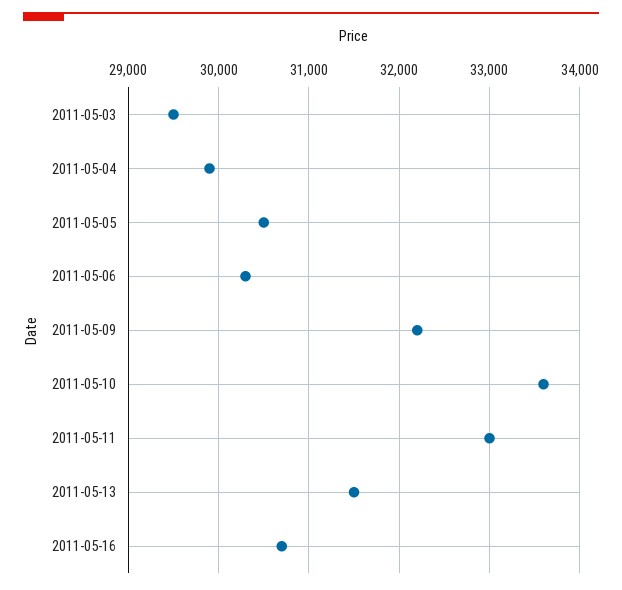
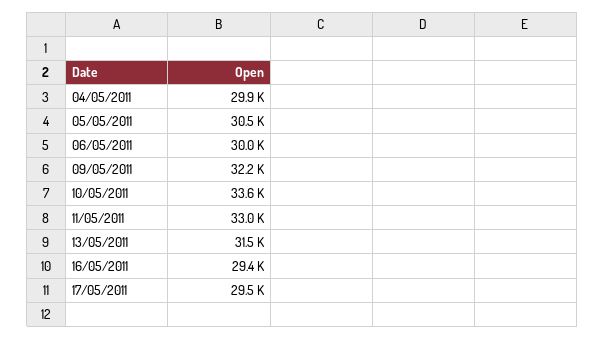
2011-05-03: 29500 -> none
2011-05-06: 30300 -> 30000
2011-05-16: 30700 -> 29400
17/05/2011: none -> 29500

